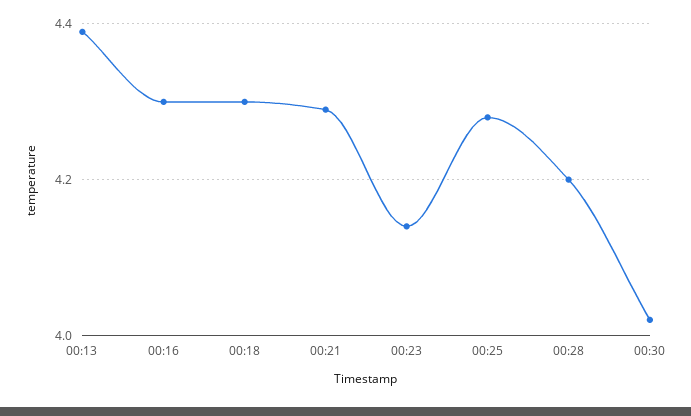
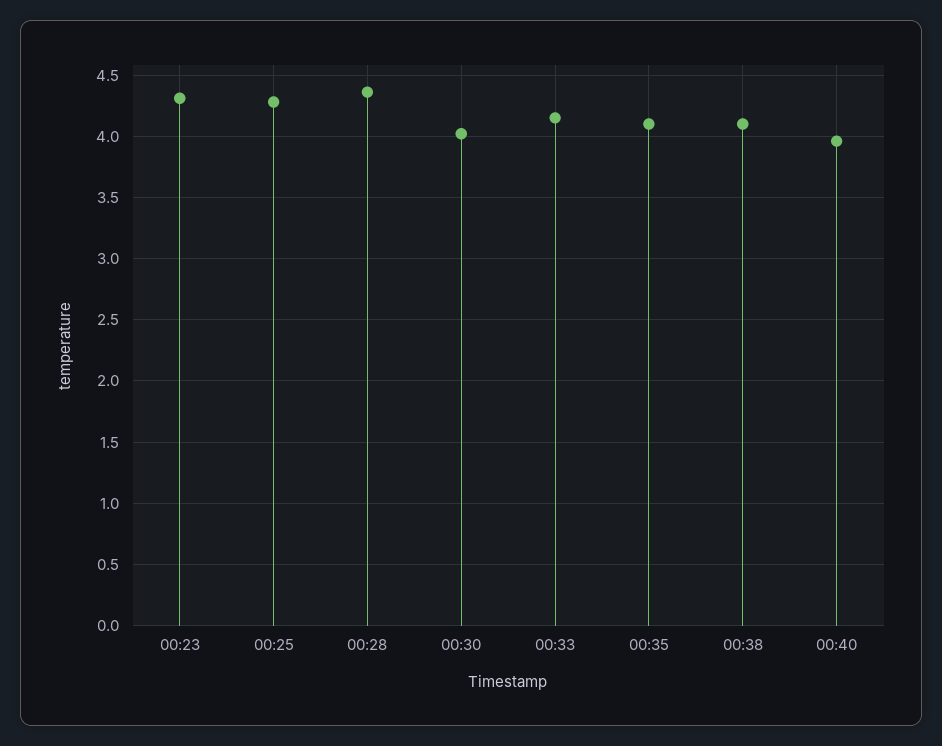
00:13: 4.4 -> none
00:16: 4.3 -> none
00:18: 4.3 -> none
00:21: 4.3 -> none
00:23: 4.15 -> 4.3
00:28: 4.2 -> 4.35
00:33: none -> 4.15
00:35: none -> 4.1
00:38: none -> 4.1
00:40: none -> 3.95

